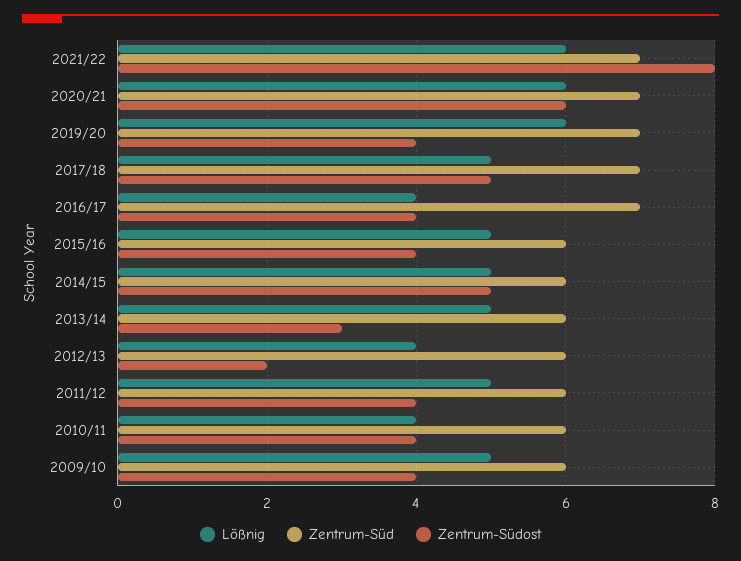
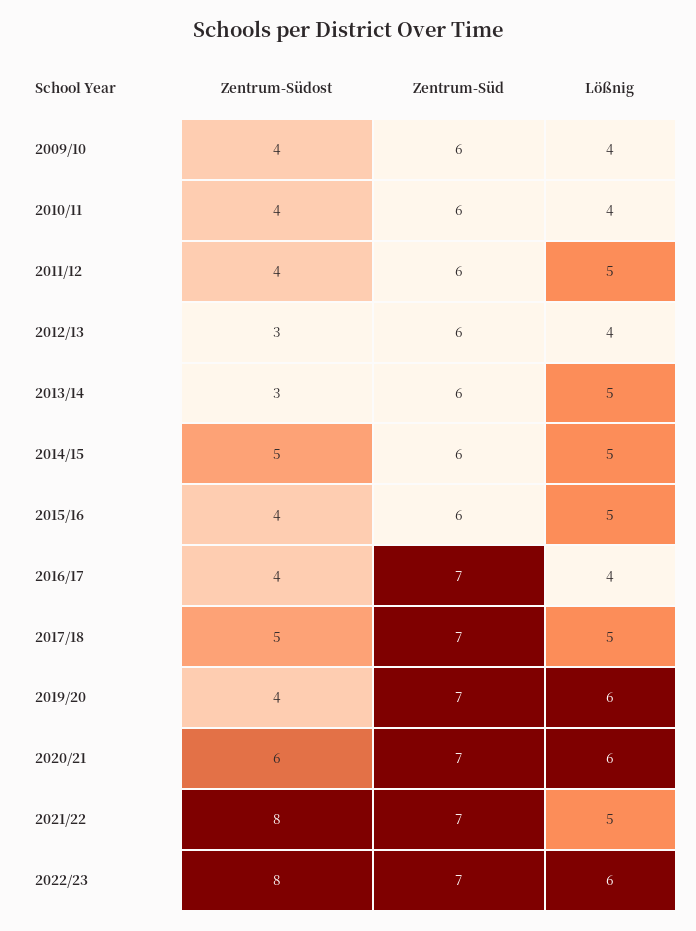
Lößnig, 2021/22: 6 -> 5
Zentrum-Südost, 2012/13: 2 -> 3
Lößnig, 2009/10: 5 -> 4
Zentrum-Südost, 2022/23: none -> 8
Zentrum-Süd, 2022/23: none -> 7
Lößnig, 2022/23: none -> 6

